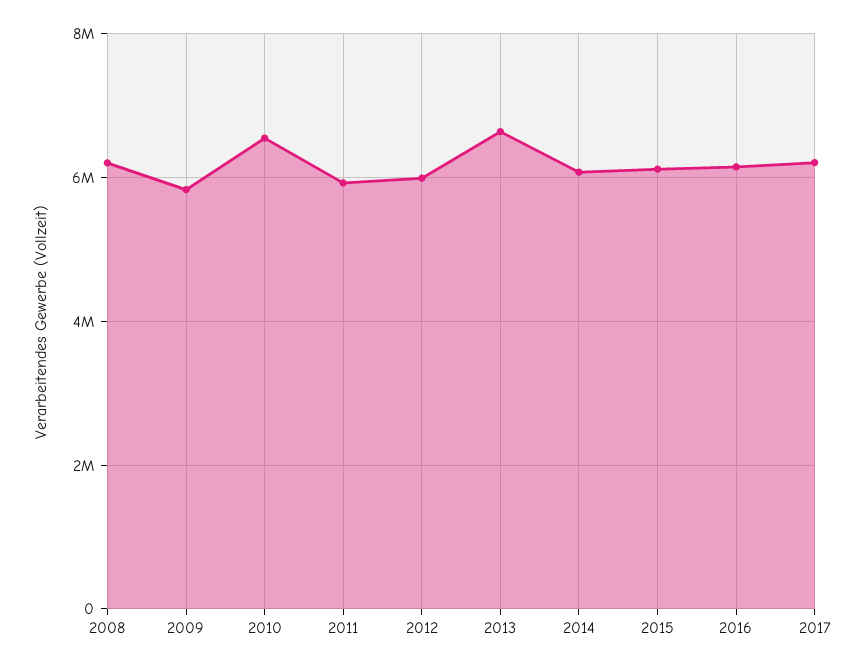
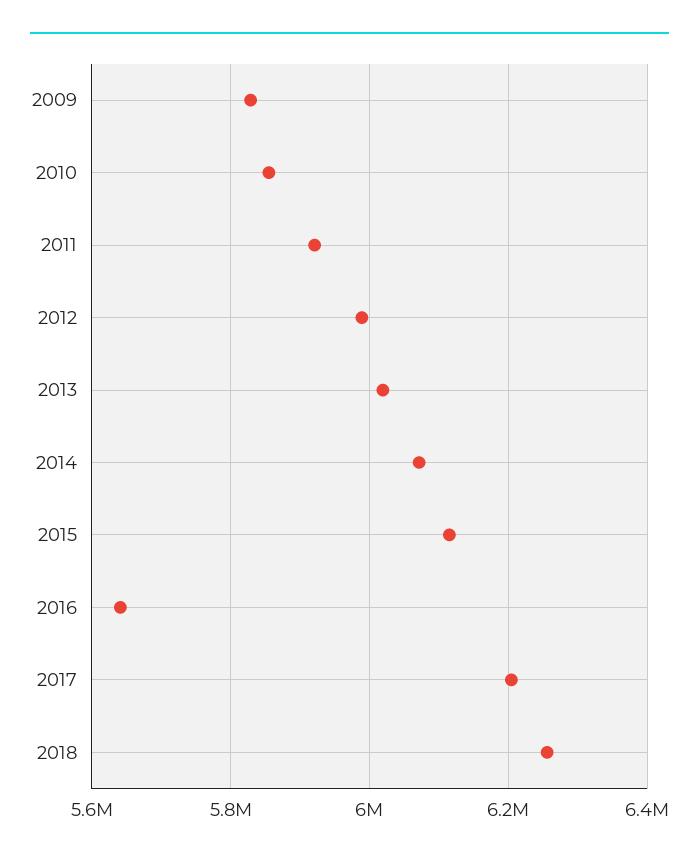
2008: 6200000 -> none
2010: 6600000 -> 5860000
2013: 6600000 -> 6020000
2016: 6200000 -> 5640000
2018: none -> 6260000

